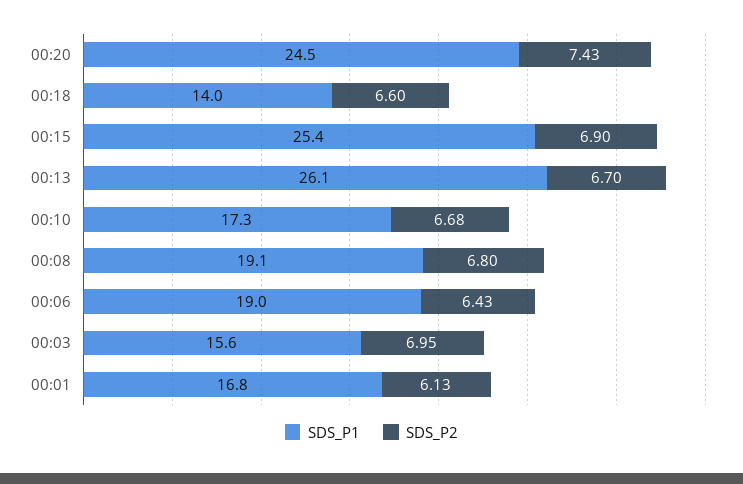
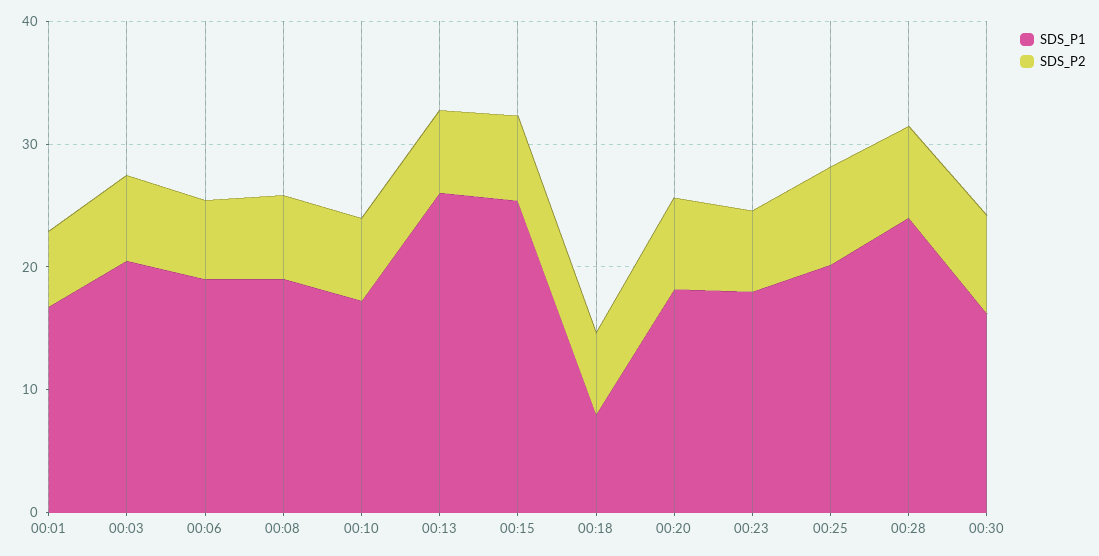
SDS_P1, 00:20: 24.5 -> 18
SDS_P1, 00:18: 14 -> 8
SDS_P1, 00:03: 15.6 -> 20
SDS_P1, 00:23: none -> 18
SDS_P2, 00:23: none -> 6
SDS_P1, 00:25: none -> 20
SDS_P2, 00:25: none -> 8
SDS_P1, 00:28: none -> 24
SDS_P2, 00:28: none -> 8
SDS_P1, 00:30: none -> 16
SDS_P2, 00:30: none -> 8

